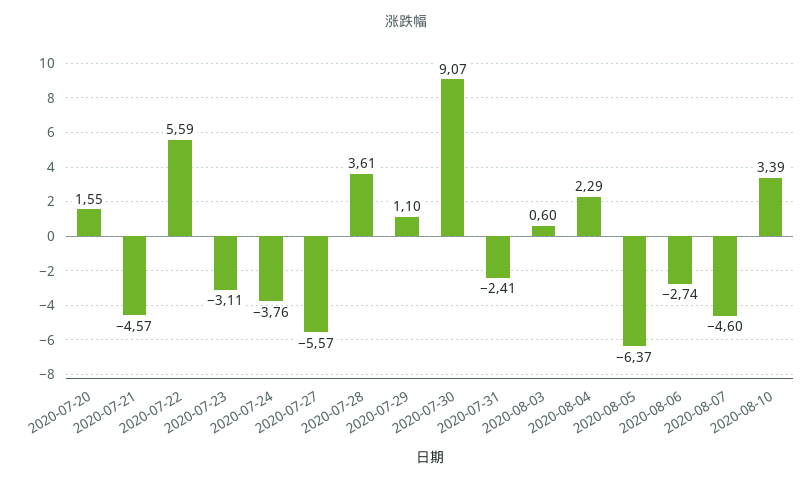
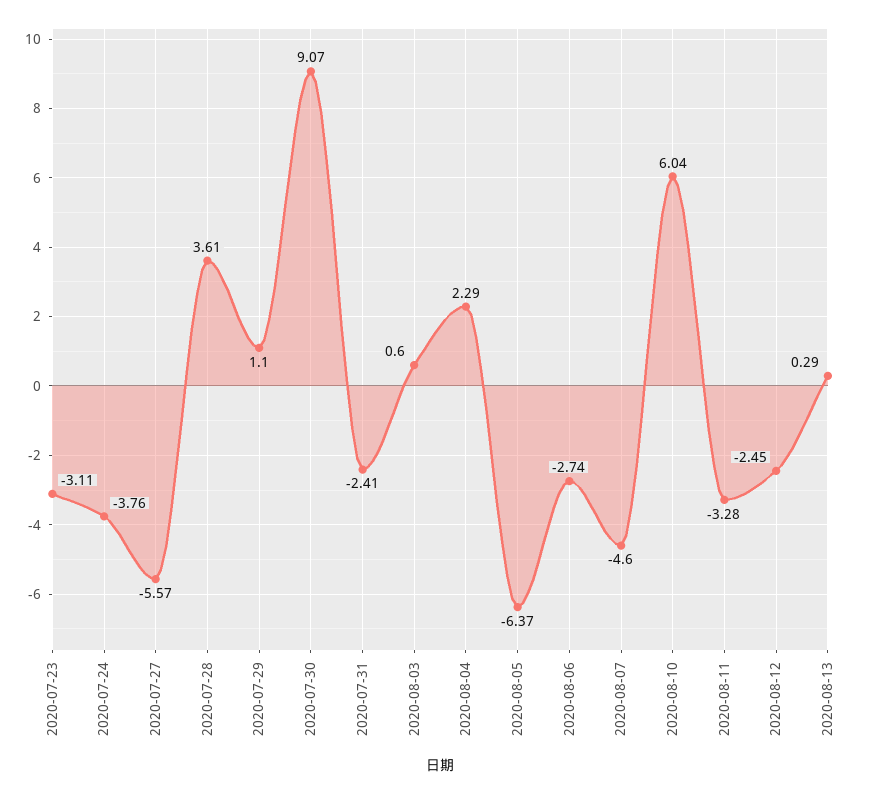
2020-07-20: 1.55 -> none
2020-07-21: -4.57 -> none
2020-07-22: 5.59 -> none
2020-08-10: 3.39 -> 6.04
2020-08-11: none -> -3.28
2020-08-12: none -> -2.45
2020-08-13: none -> 0.29

